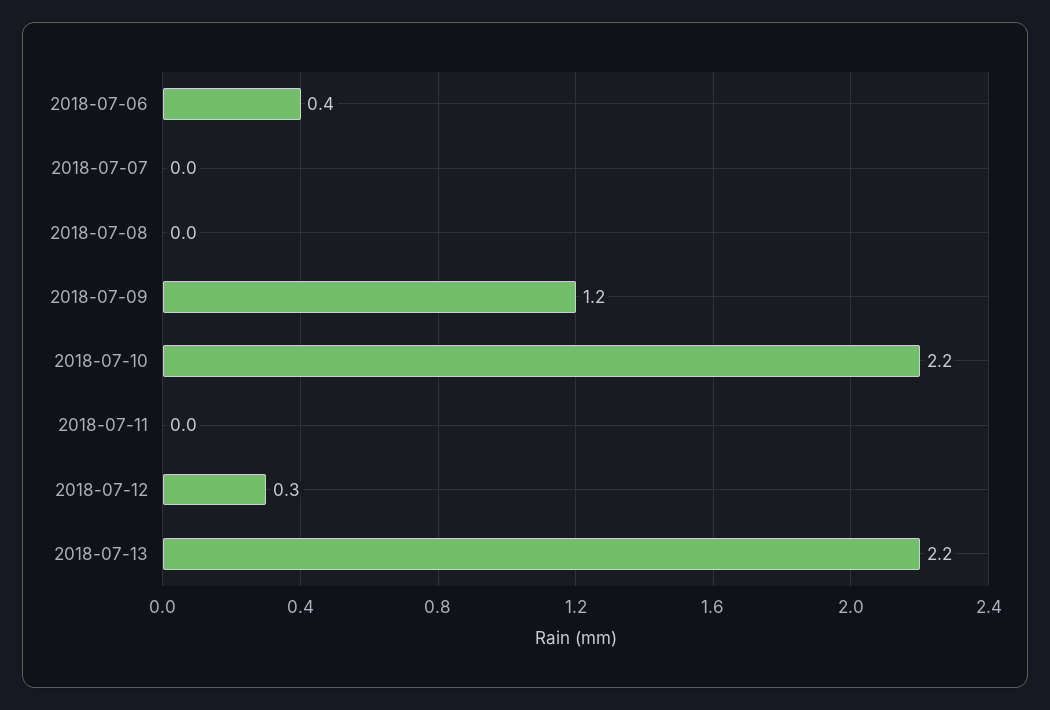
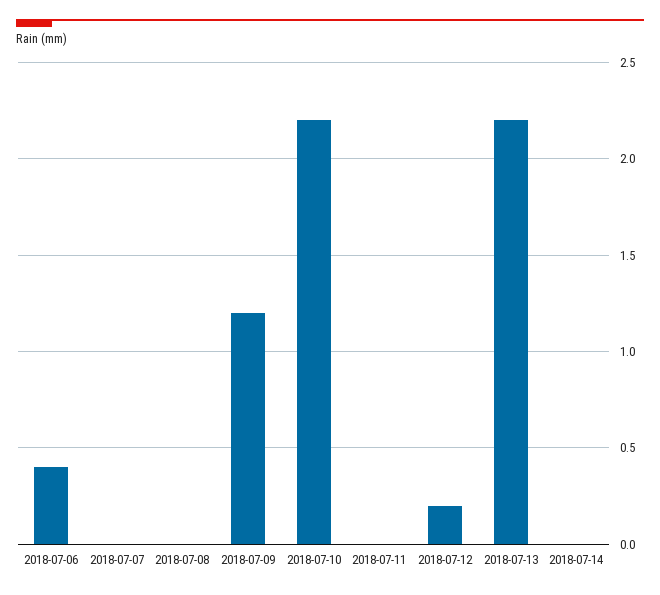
2018-07-12: 0.3 -> 0.2
2018-07-14: none -> 0

